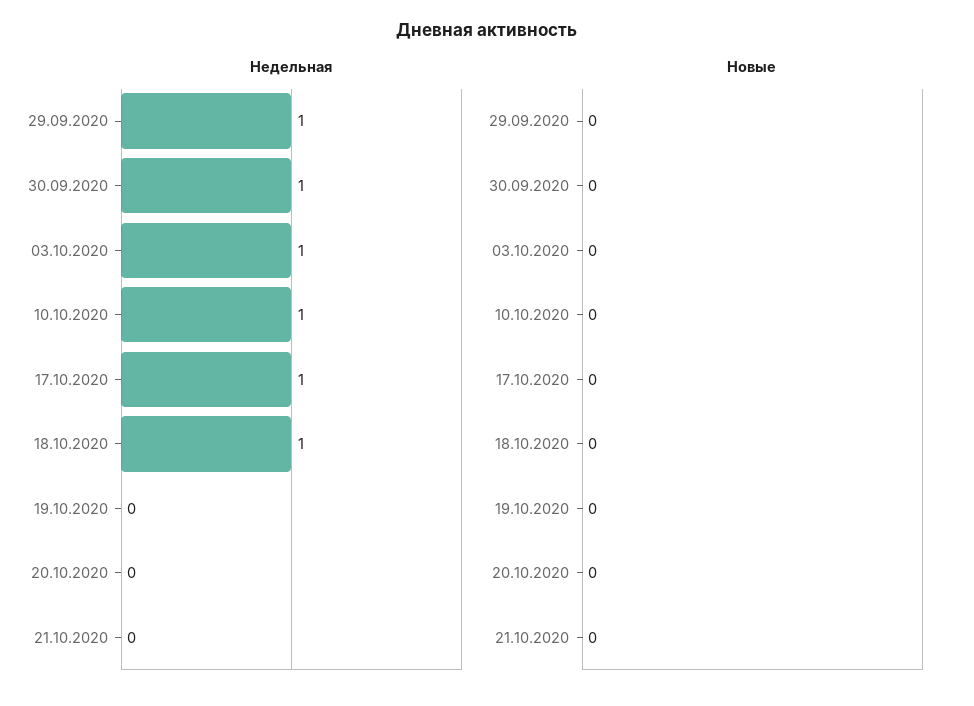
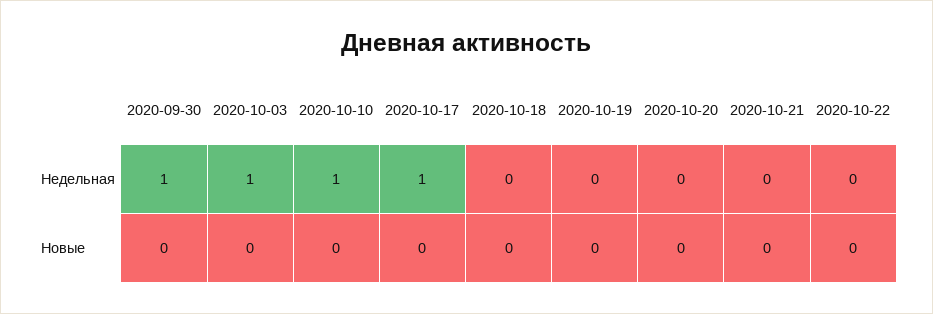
Недельная, 29.09.2020: 1 -> none
Недельная, 18.10.2020: 1 -> 0
Новые, 29.09.2020: 0 -> none
Недельная, 2020-10-22: none -> 0
Новые, 2020-10-22: none -> 0

